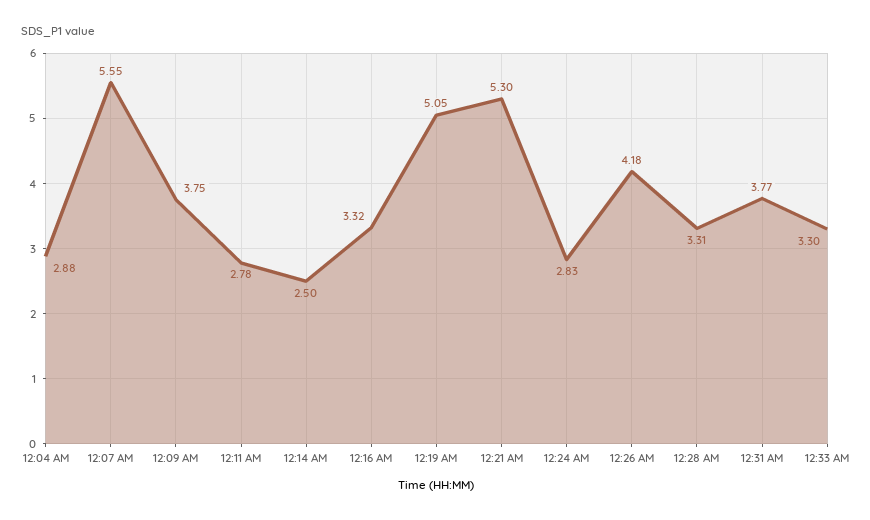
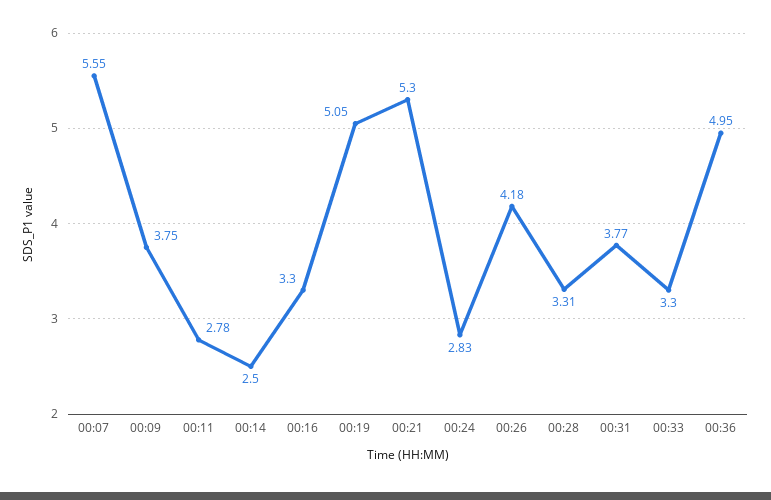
12:04 AM: 2.88 -> none
12:16 AM: 3.32 -> 3.3
00:36: none -> 4.95

